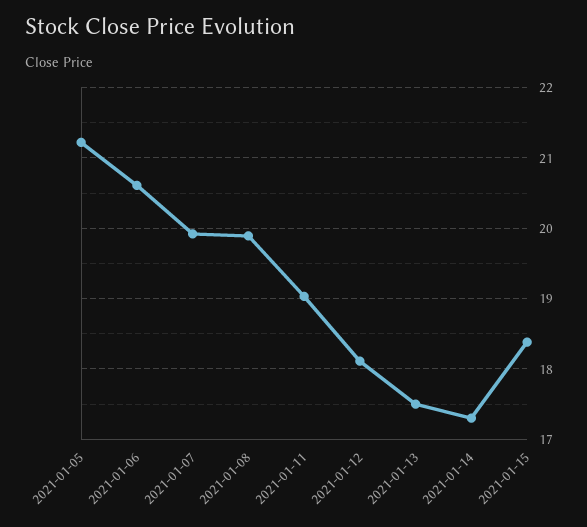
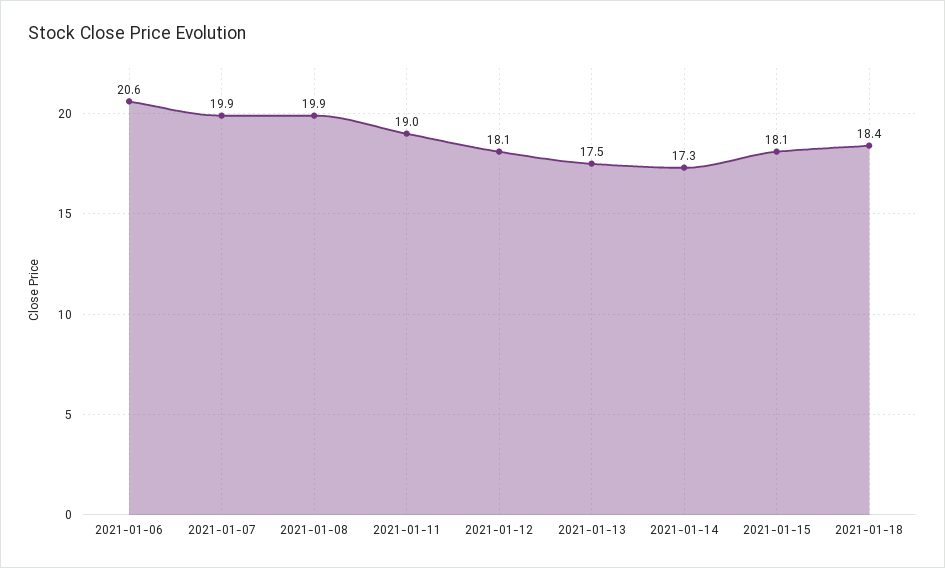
2021-01-05: 21.2 -> none
2021-01-15: 18.4 -> 18.1
2021-01-18: none -> 18.4

